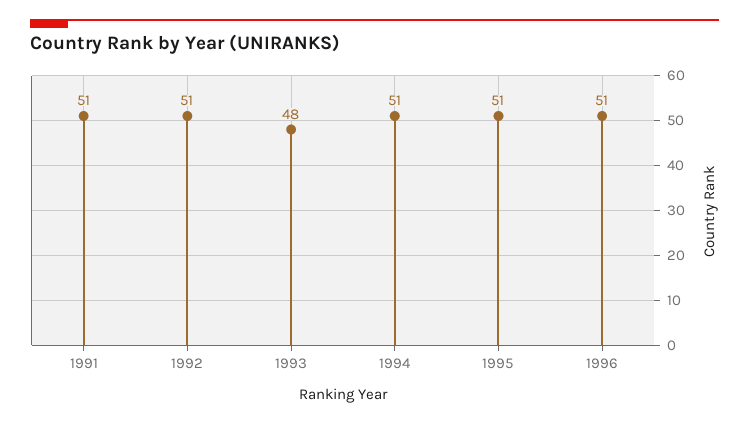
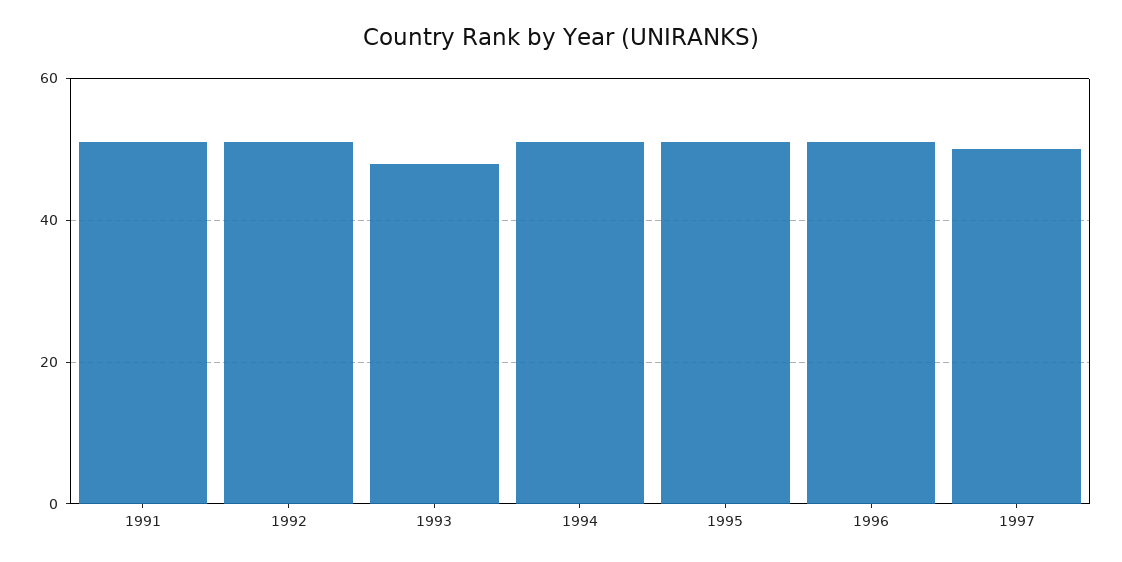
1997: none -> 50

